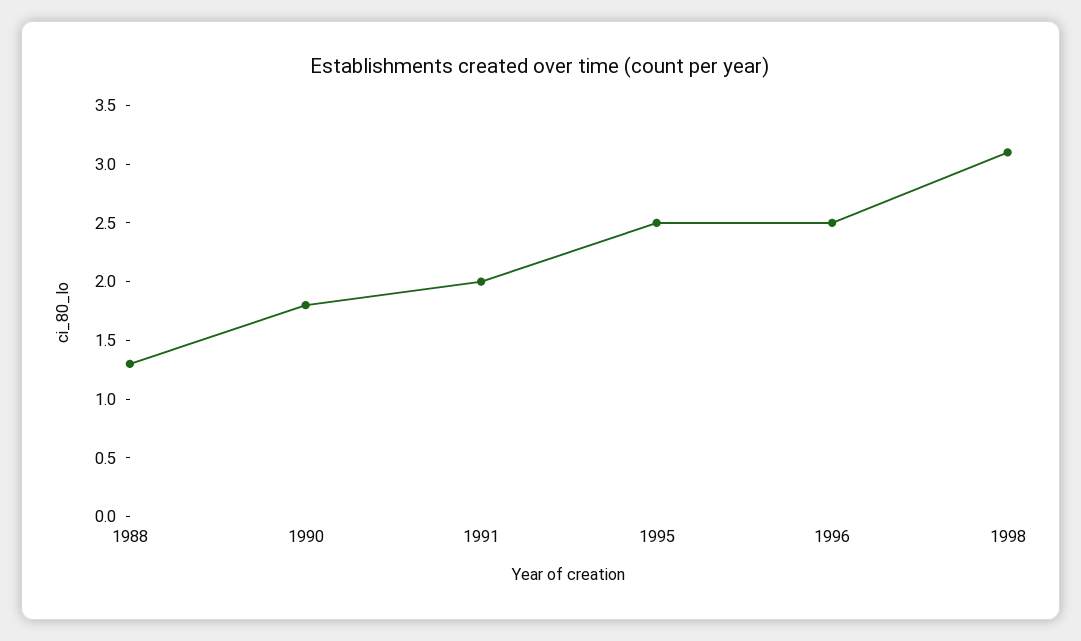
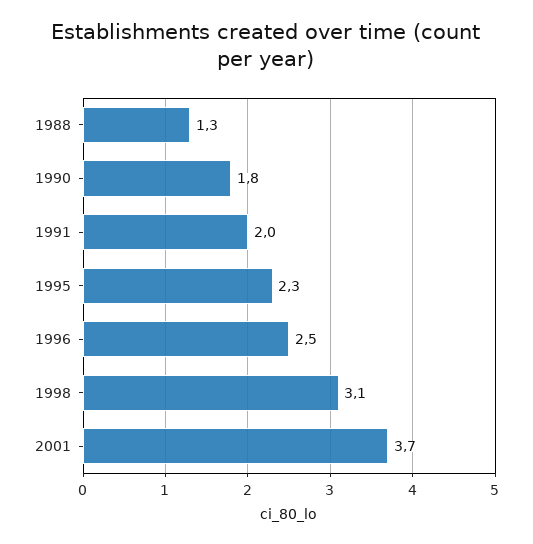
1995: 2.5 -> 2.3
2001: none -> 3.7

